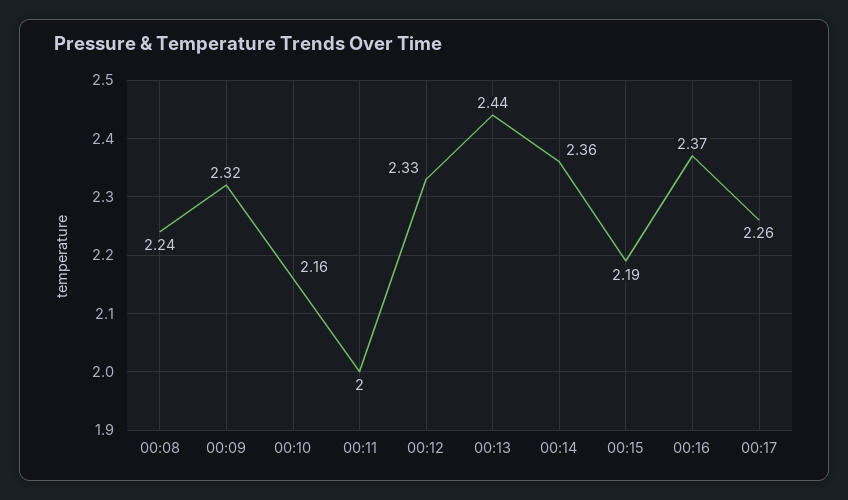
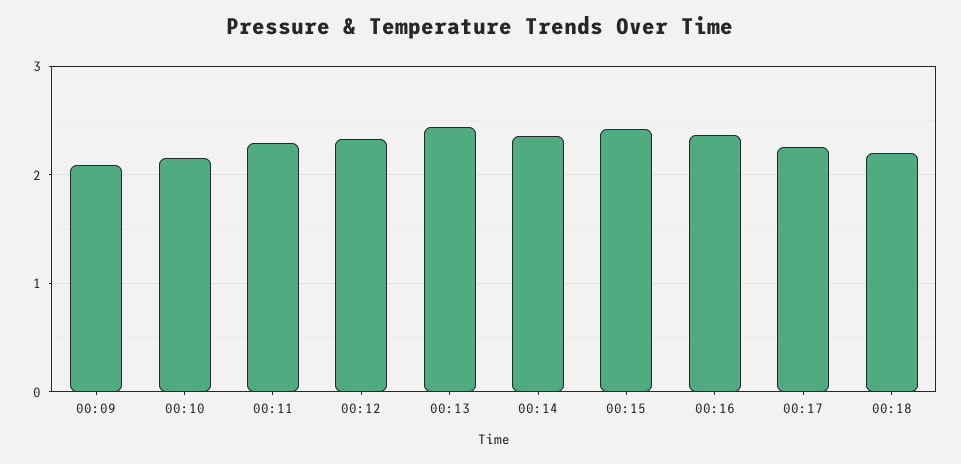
00:08: 2.24 -> none
00:09: 2.32 -> 2.1
00:11: 2 -> 2.3
00:15: 2.19 -> 2.4
00:18: none -> 2.2

